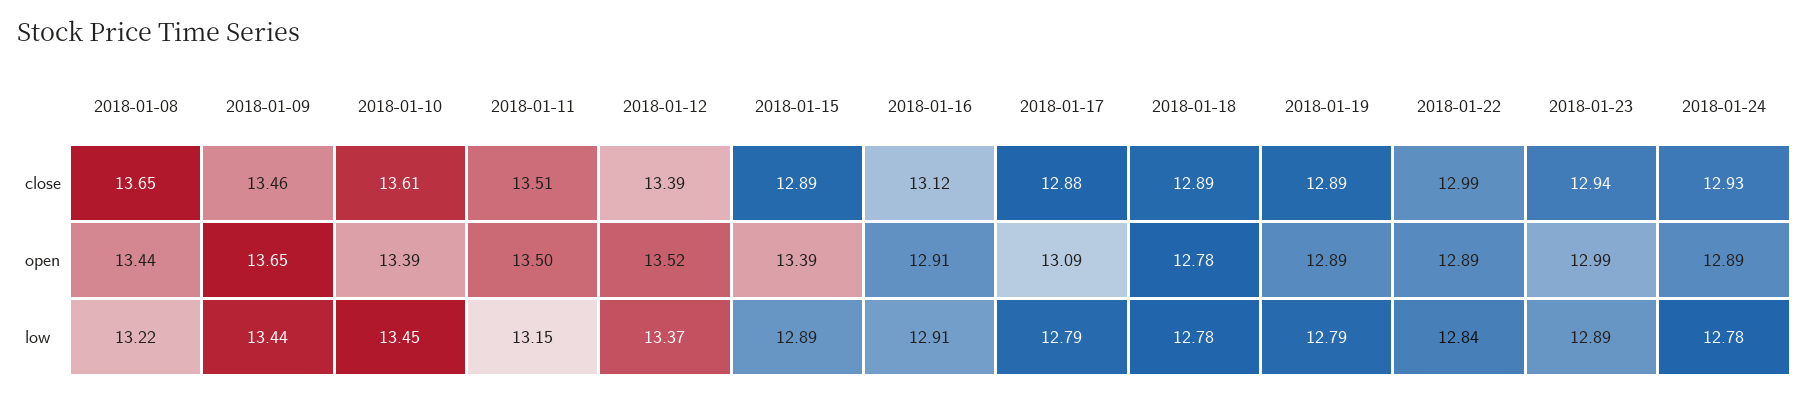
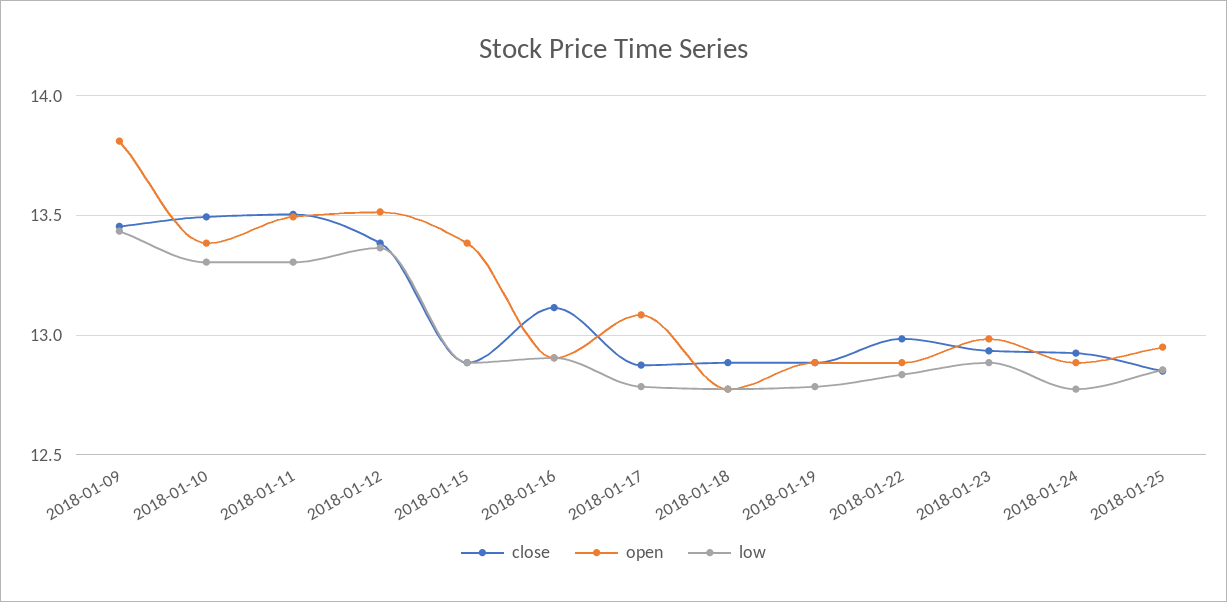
close, 2018-01-08: 13.65 -> none
close, 2018-01-10: 13.61 -> 13.5
open, 2018-01-08: 13.44 -> none
open, 2018-01-09: 13.65 -> 13.8
low, 2018-01-08: 13.22 -> none
low, 2018-01-10: 13.45 -> 13.3
low, 2018-01-11: 13.15 -> 13.3
close, 2018-01-25: none -> 12.85
open, 2018-01-25: none -> 12.95
low, 2018-01-25: none -> 12.85

